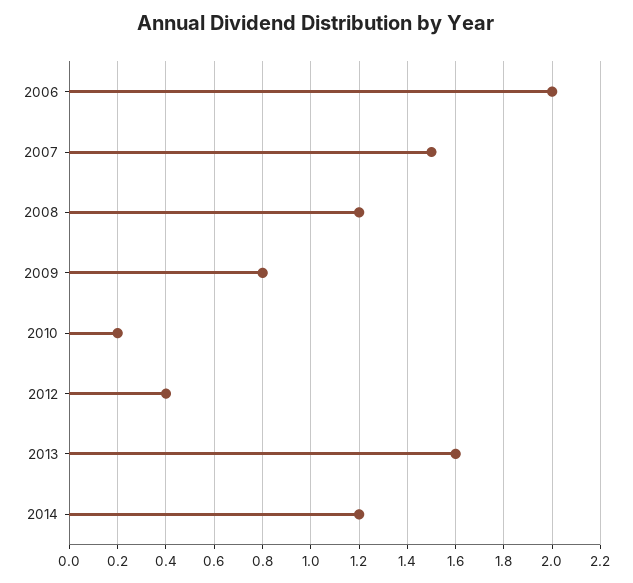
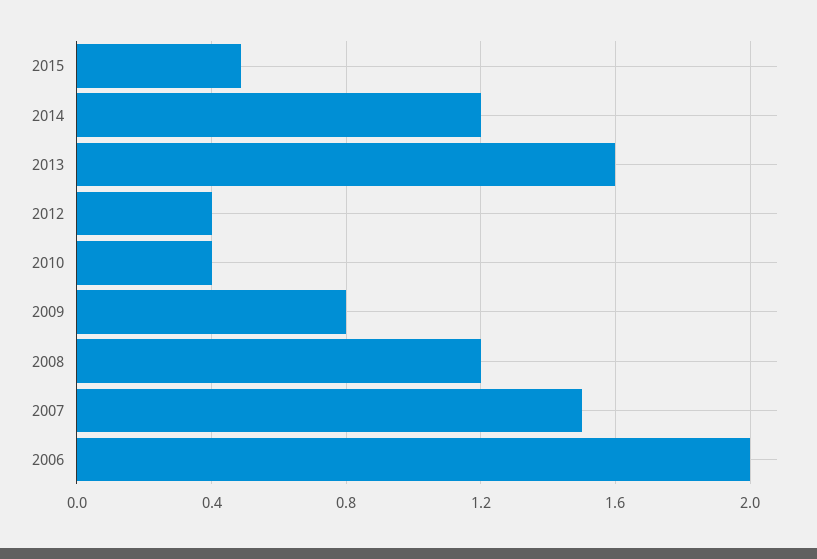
2010: 0.2 -> 0.4
2015: none -> 0.5

